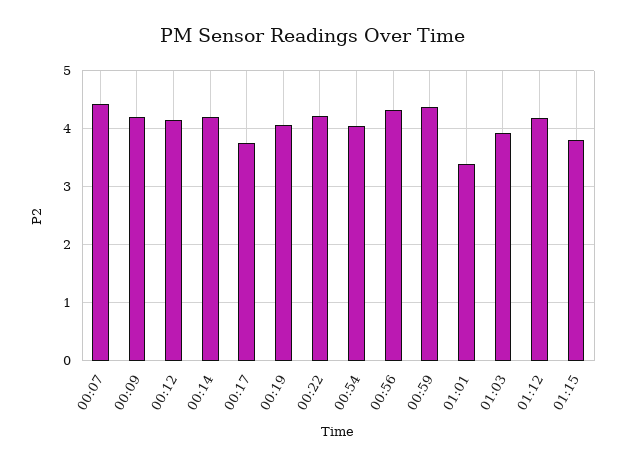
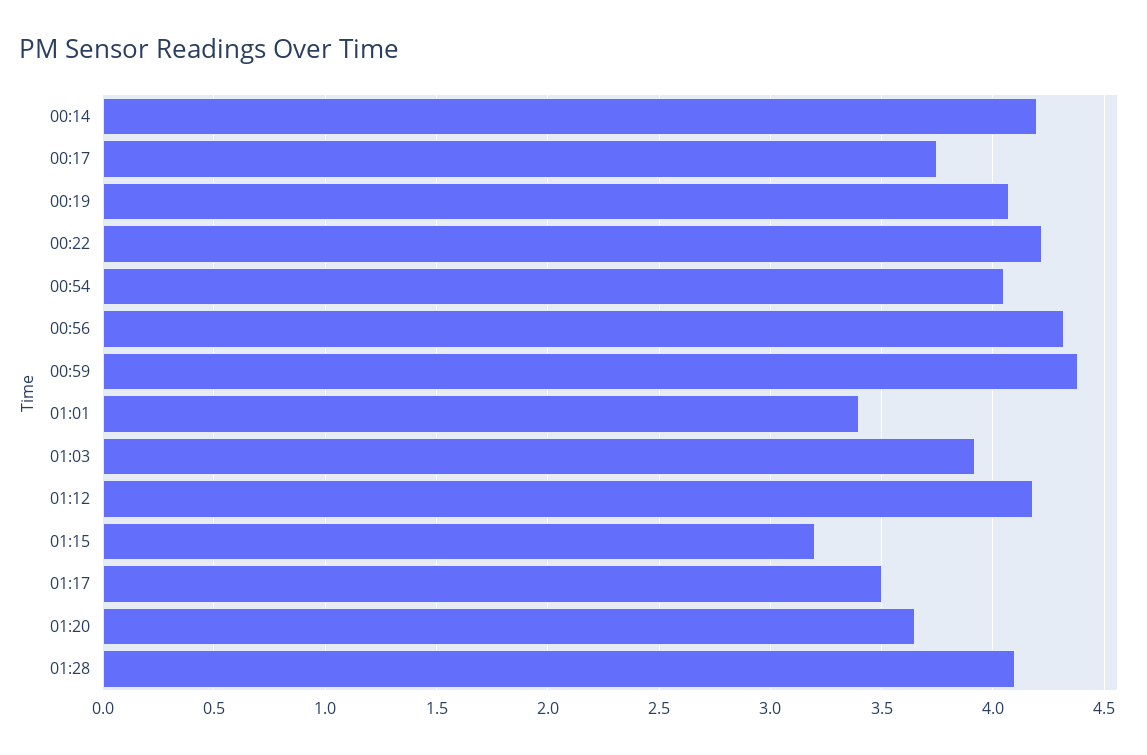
00:07: 4.4 -> none
00:09: 4.2 -> none
00:12: 4.2 -> none
01:15: 3.8 -> 3.2
01:17: none -> 3.5
01:20: none -> 3.65
01:28: none -> 4.1

